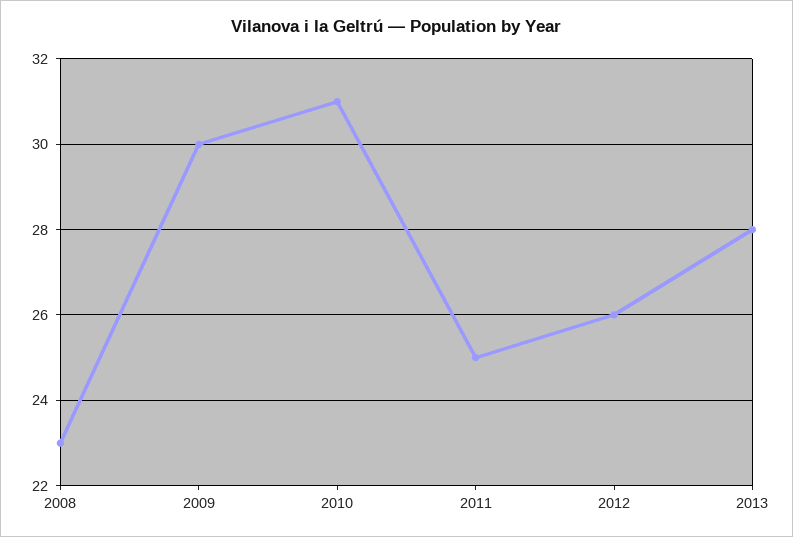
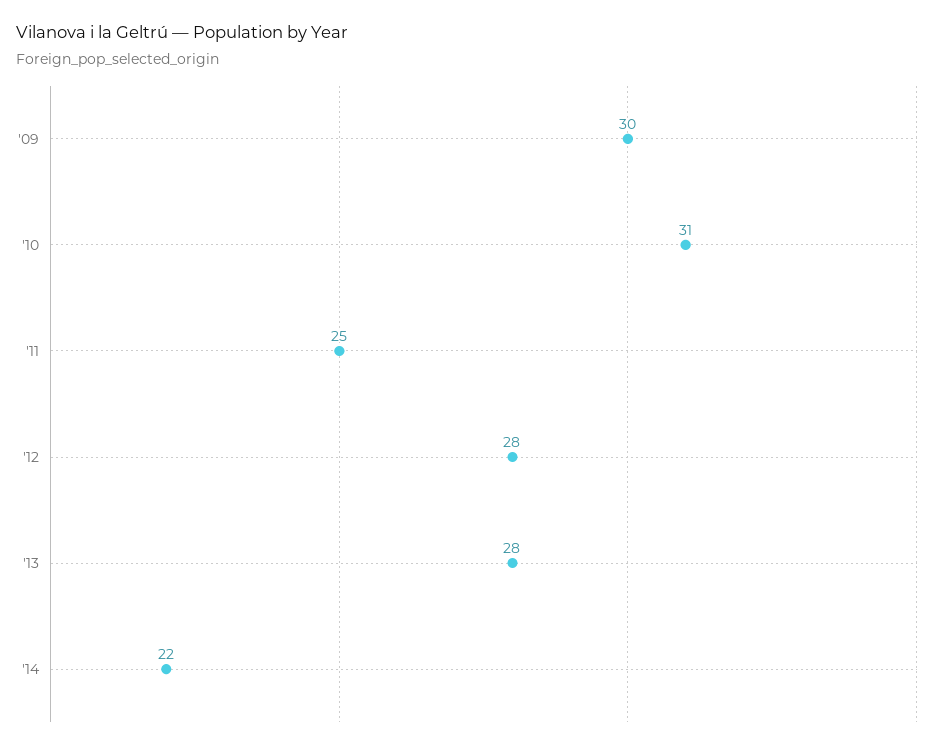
2008: 23 -> none
2012: 26 -> 28
'14: none -> 22

